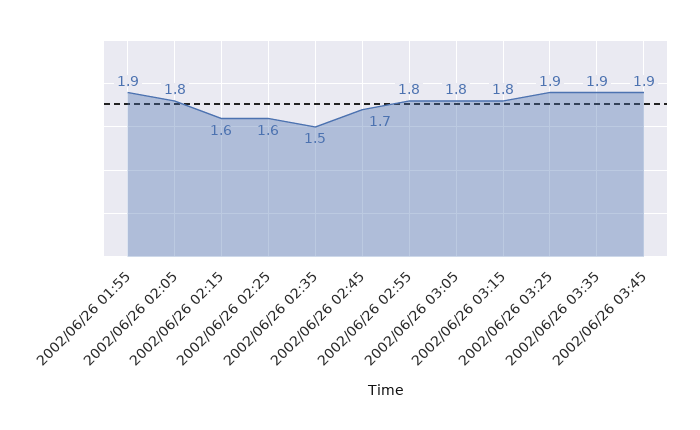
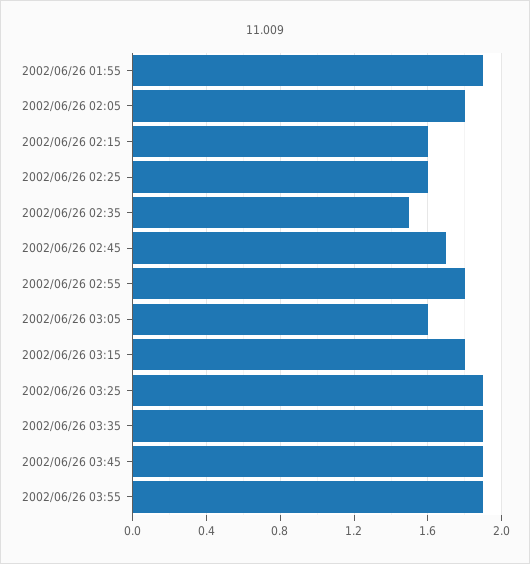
2002/06/26 03:05: 1.8 -> 1.6
2002/06/26 03:55: none -> 1.9

